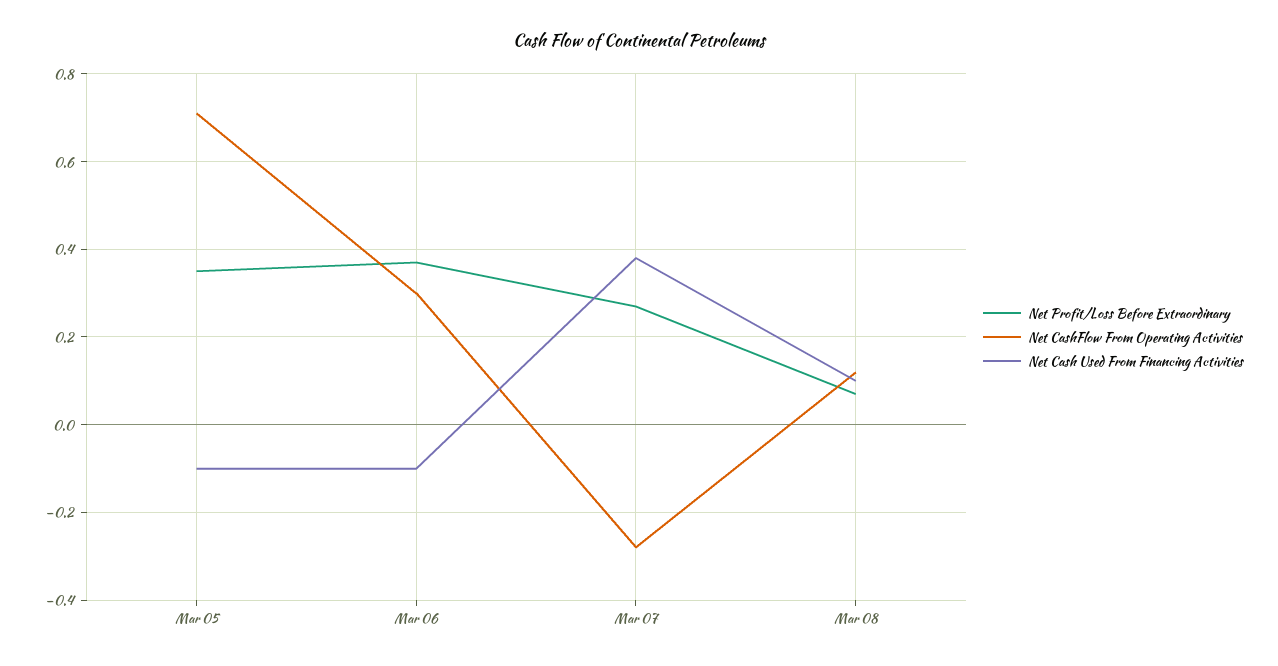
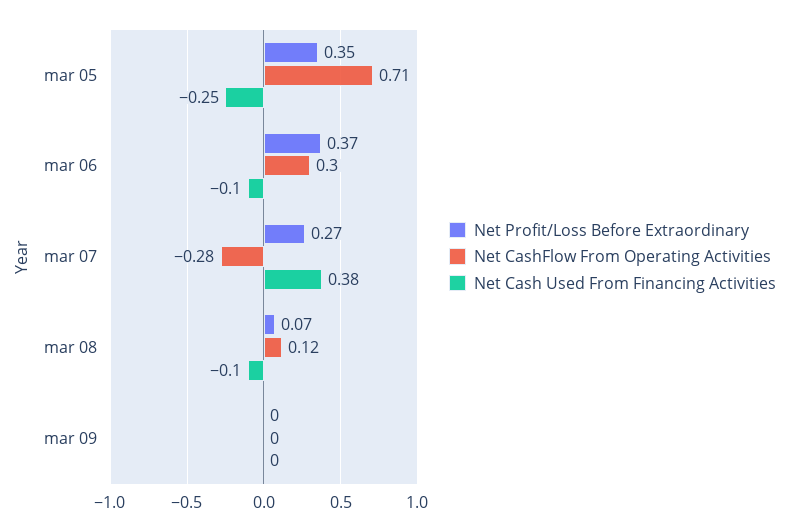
Net Cash Used From Financing Activities, Mar 05: -0.1 -> -0.25
Net Cash Used From Financing Activities, Mar 08: 0.1 -> -0.1
Net Profit/Loss Before Extraordinary, mar 09: none -> 0
Net CashFlow From Operating Activities, mar 09: none -> 0
Net Cash Used From Financing Activities, mar 09: none -> 0

